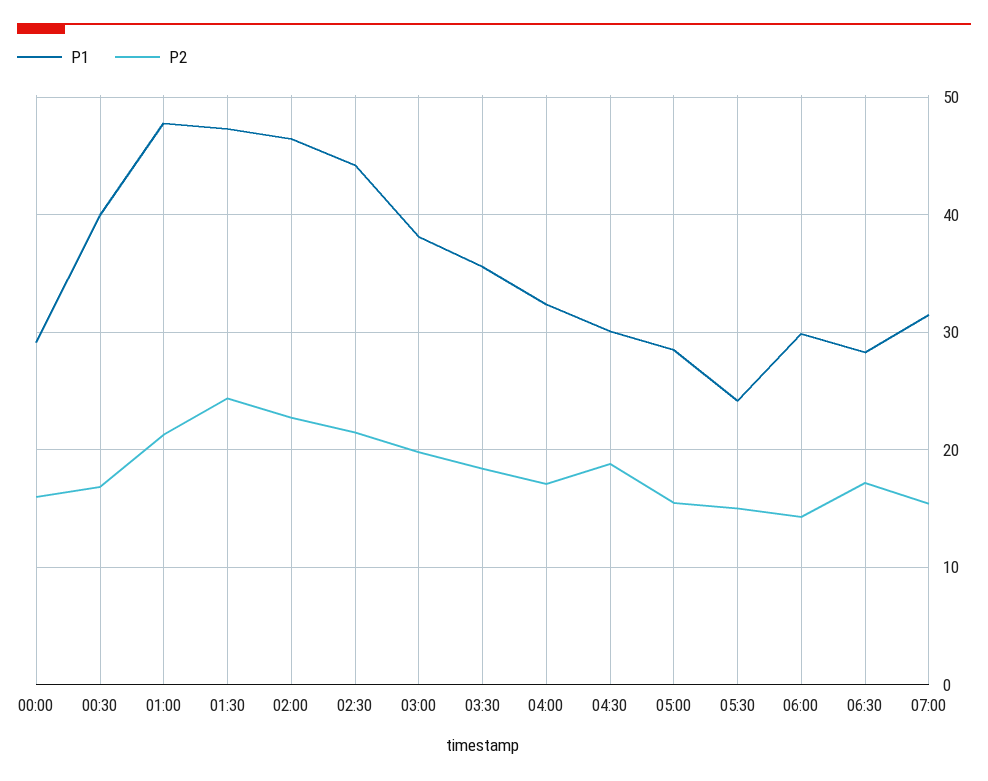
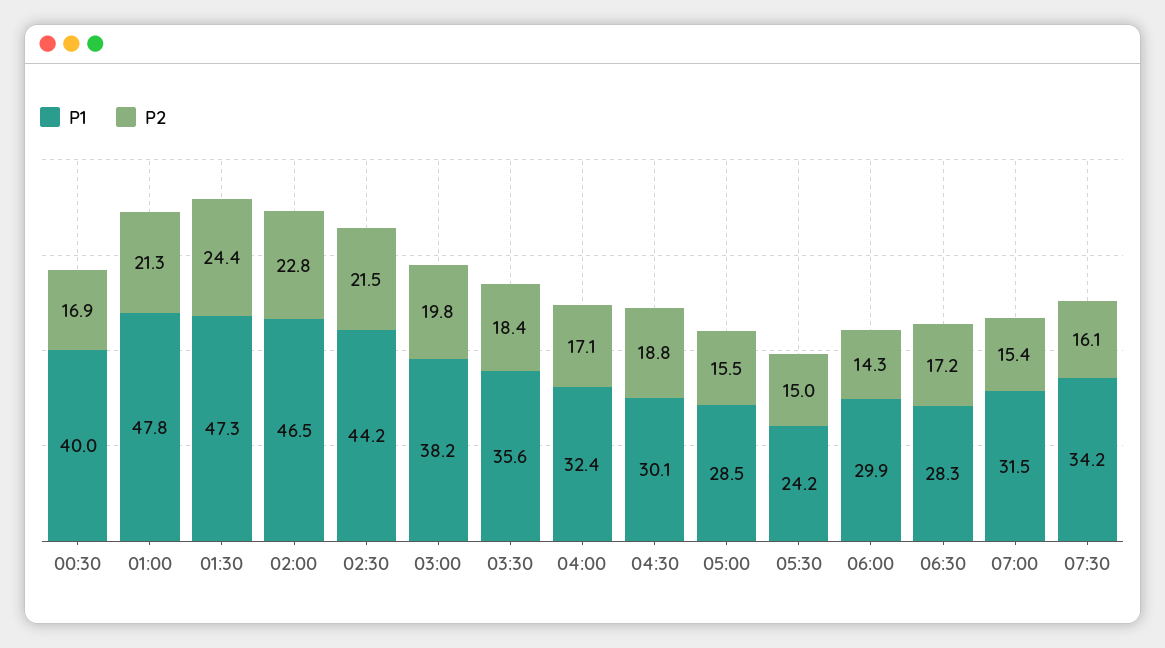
P1, 00:00: 29 -> none
P2, 00:00: 16 -> none
P1, 07:30: none -> 34.2
P2, 07:30: none -> 16.1

